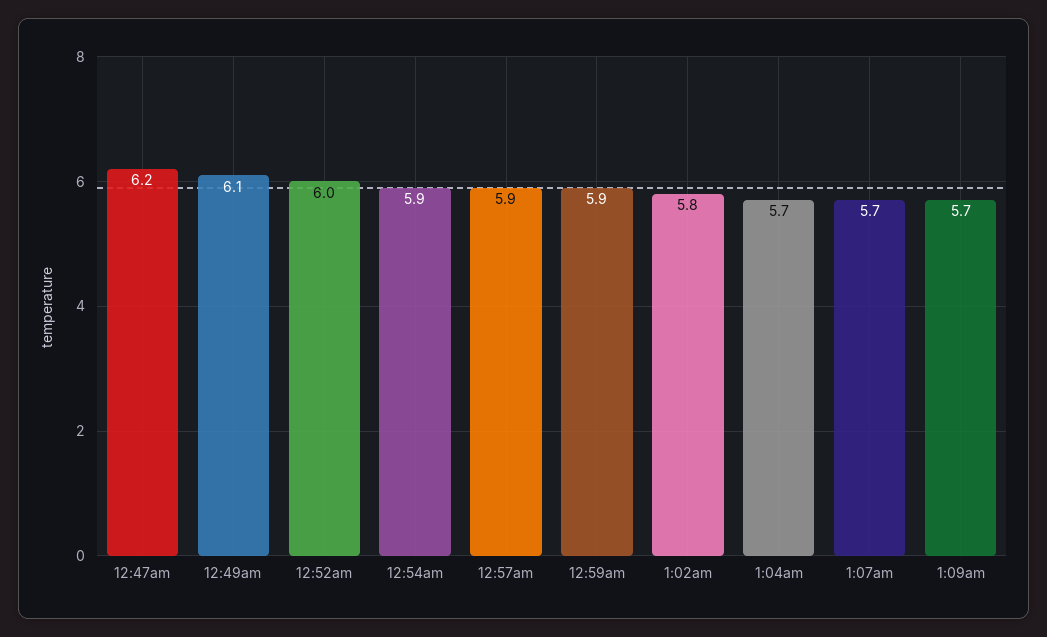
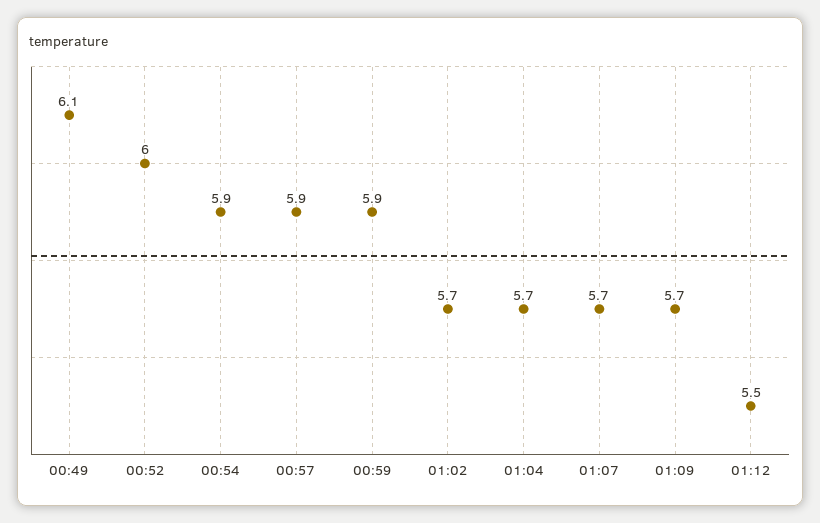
12:47am: 6.2 -> none
1:02am: 5.8 -> 5.7
01:12: none -> 5.5

